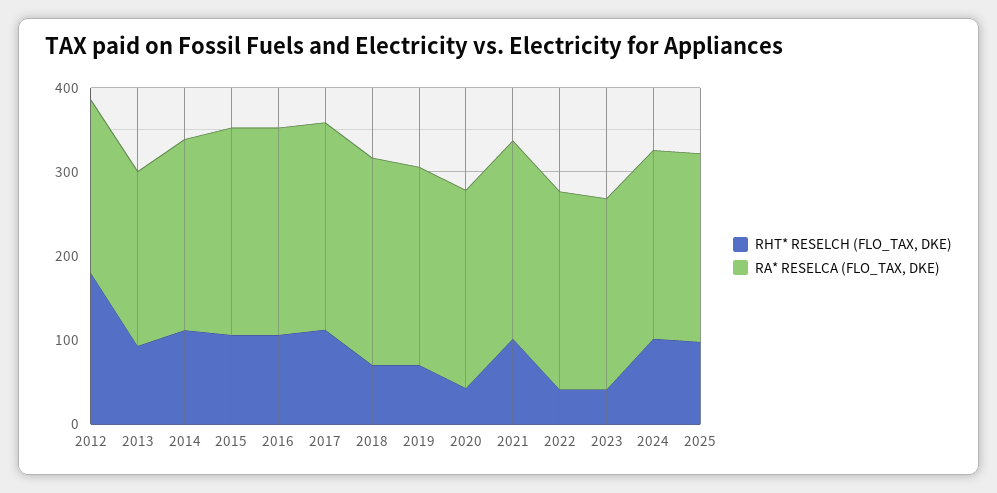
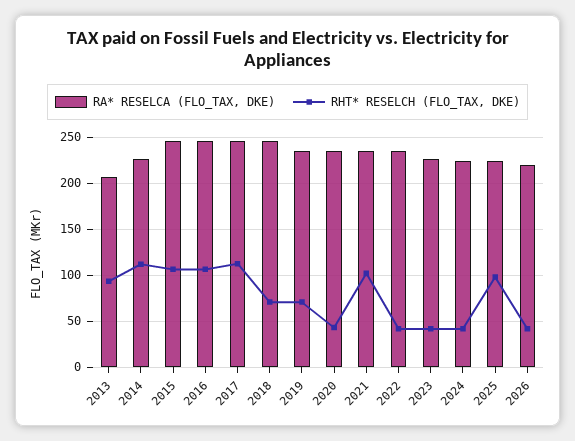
RHT* RESELCH (FLO_TAX, DKE), 2012: 180 -> none
RA* RESELCA (FLO_TAX, DKE), 2012: 200 -> none
RHT* RESELCH (FLO_TAX, DKE), 2024: 100 -> 40
RA* RESELCA (FLO_TAX, DKE), 2026: none -> 220
RHT* RESELCH (FLO_TAX, DKE), 2026: none -> 40

